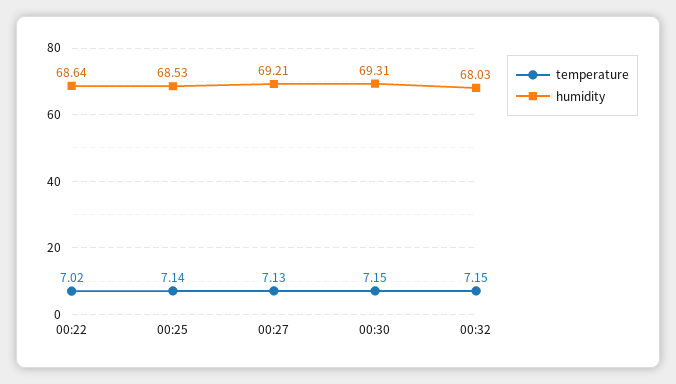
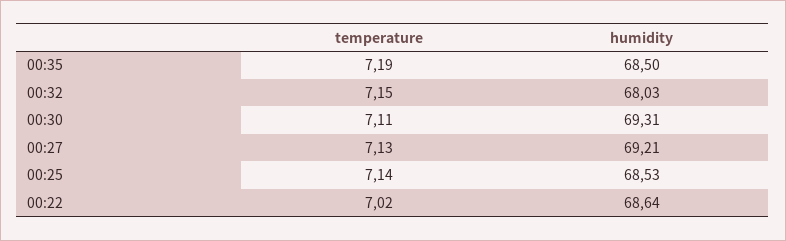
temperature, 00:30: 7.15 -> 7.11
temperature, 00:35: none -> 7.19
humidity, 00:35: none -> 68.5

